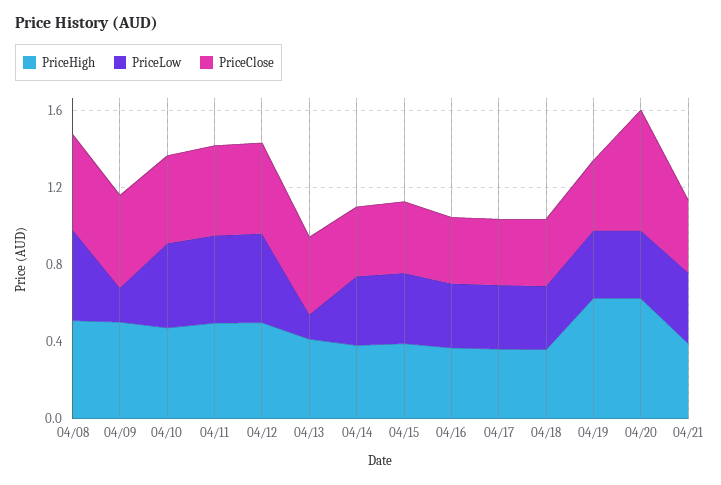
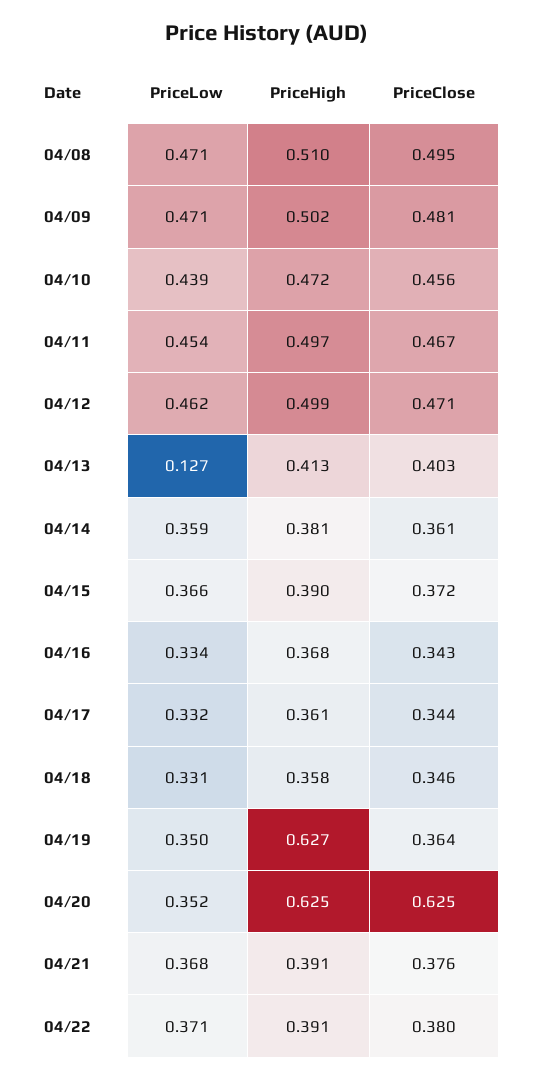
PriceLow, 04/09: 0.2 -> 0.471
PriceLow, 04/22: none -> 0.371
PriceHigh, 04/22: none -> 0.391
PriceClose, 04/22: none -> 0.38

